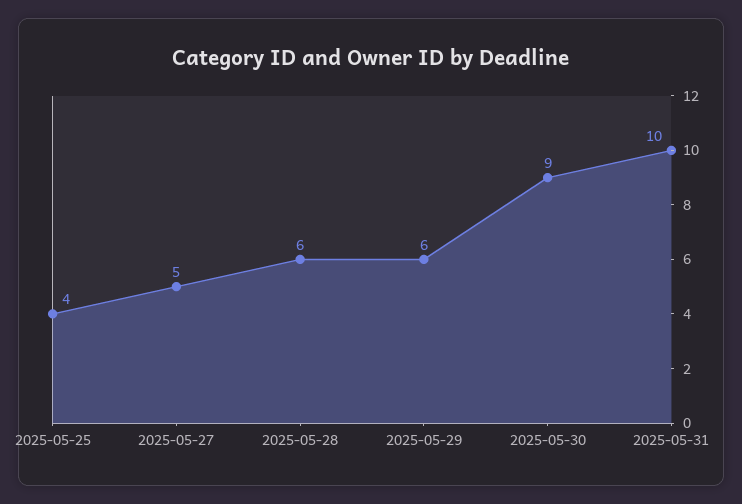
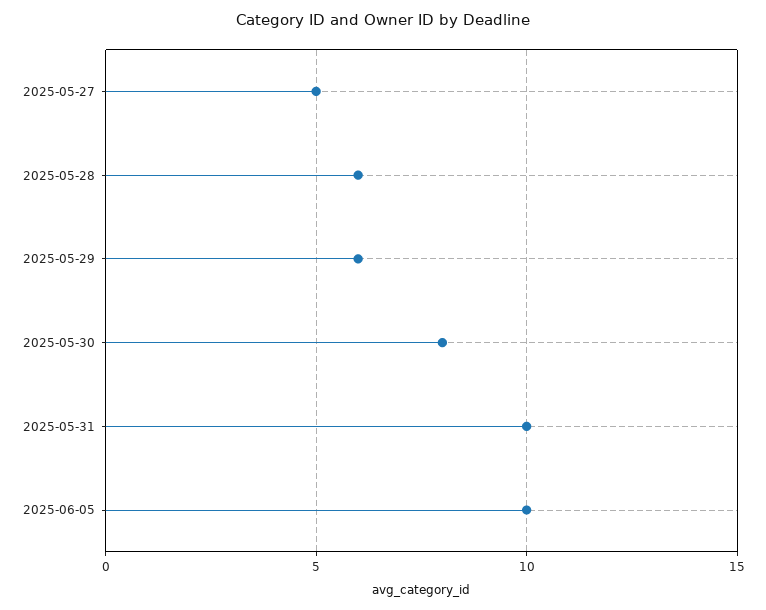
2025-05-25: 4 -> none
2025-05-30: 9 -> 8
2025-06-05: none -> 10

